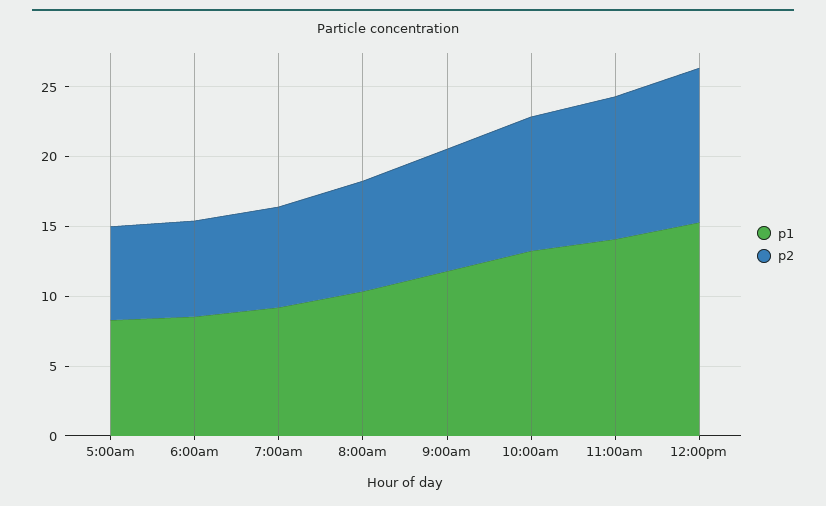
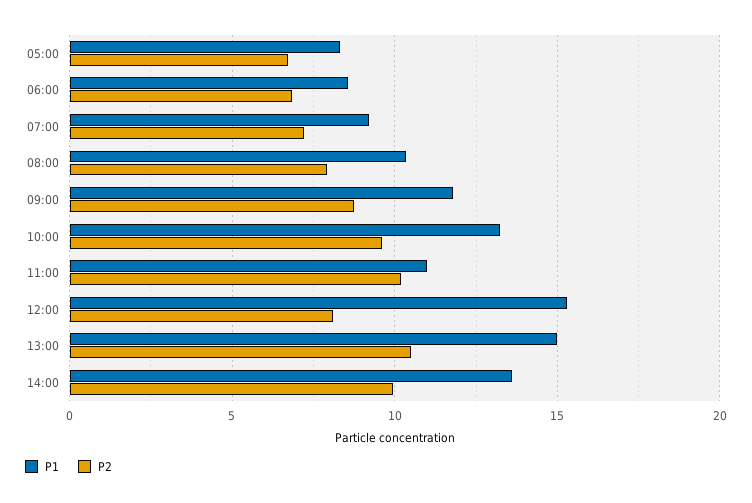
p1, 11:00am: 14 -> 11
p2, 12:00pm: 11 -> 8
p1, 13:00: none -> 15
p2, 13:00: none -> 10.5
p1, 14:00: none -> 13.5
p2, 14:00: none -> 10

